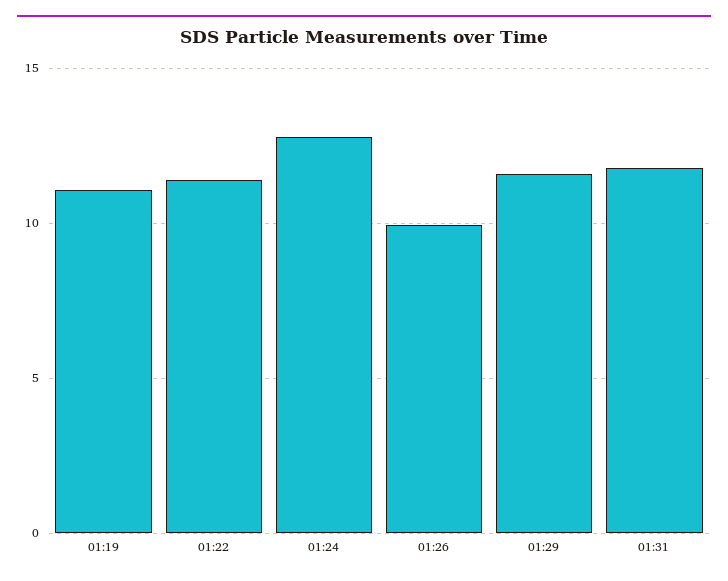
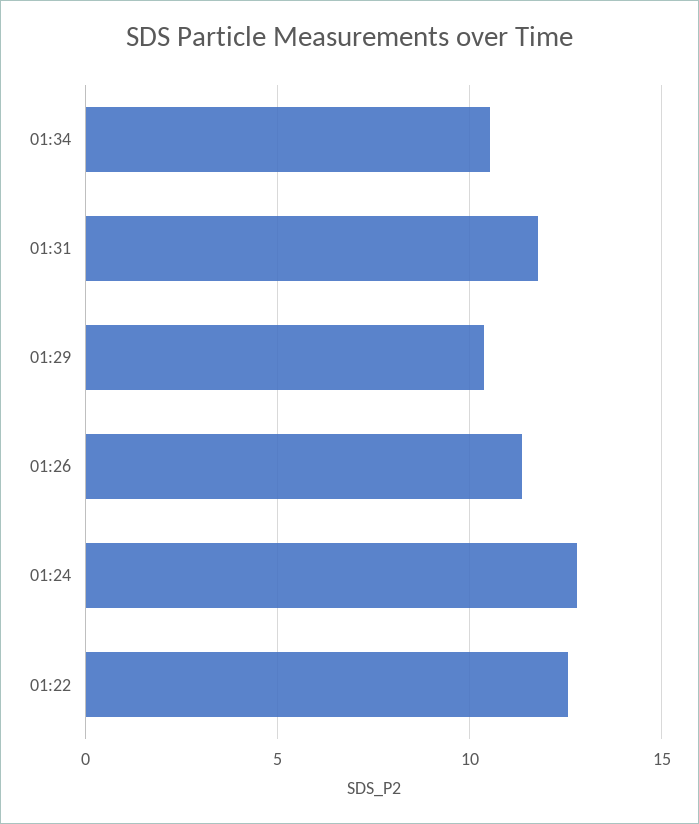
01:19: 11 -> none
01:22: 11.5 -> 12.5
01:26: 10 -> 11.5
01:29: 11.5 -> 10.5
01:34: none -> 10.5

